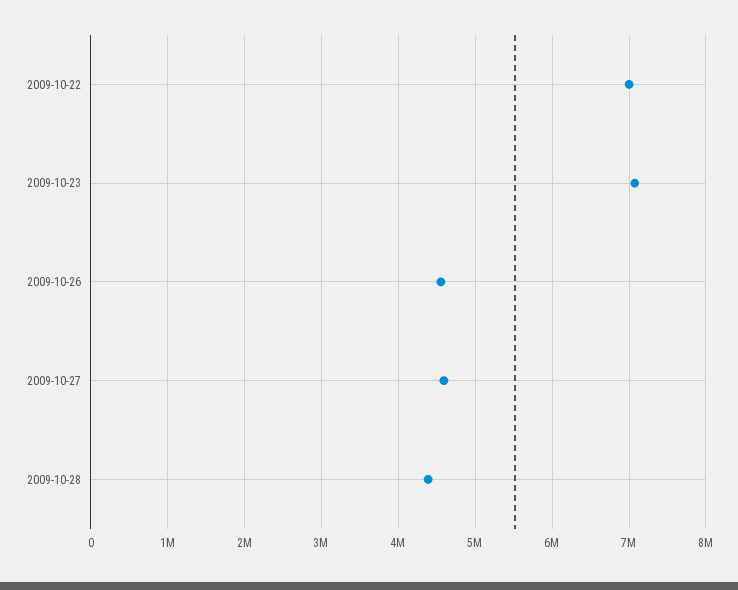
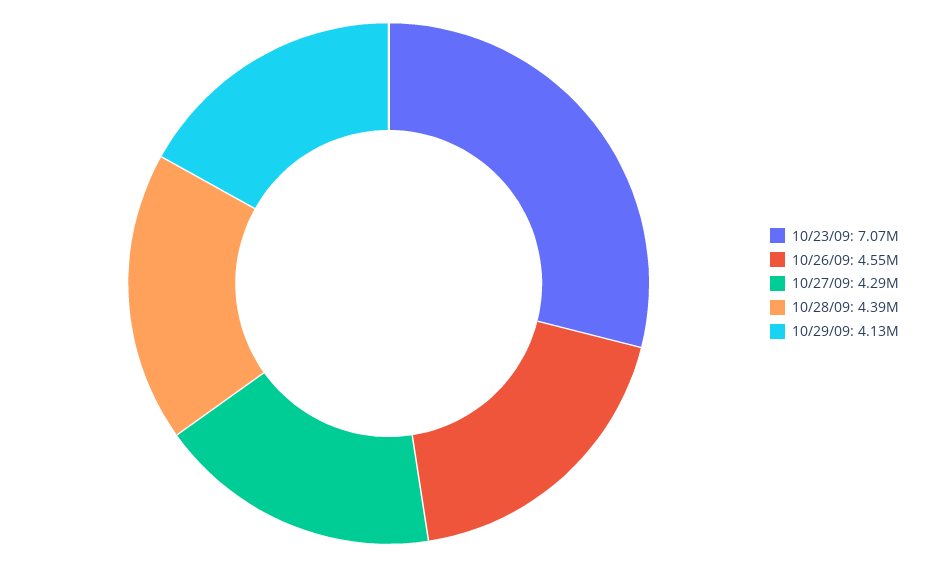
2009-10-22: 7000000 -> none
2009-10-27: 4600000 -> 4290000
10/29/09: none -> 4130000

